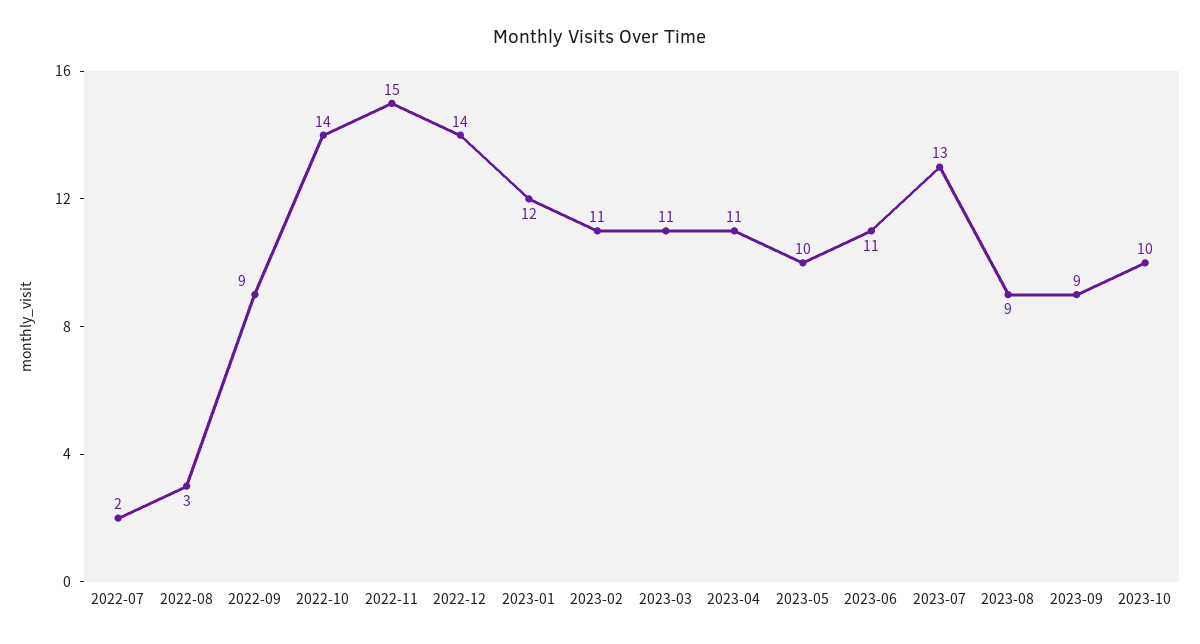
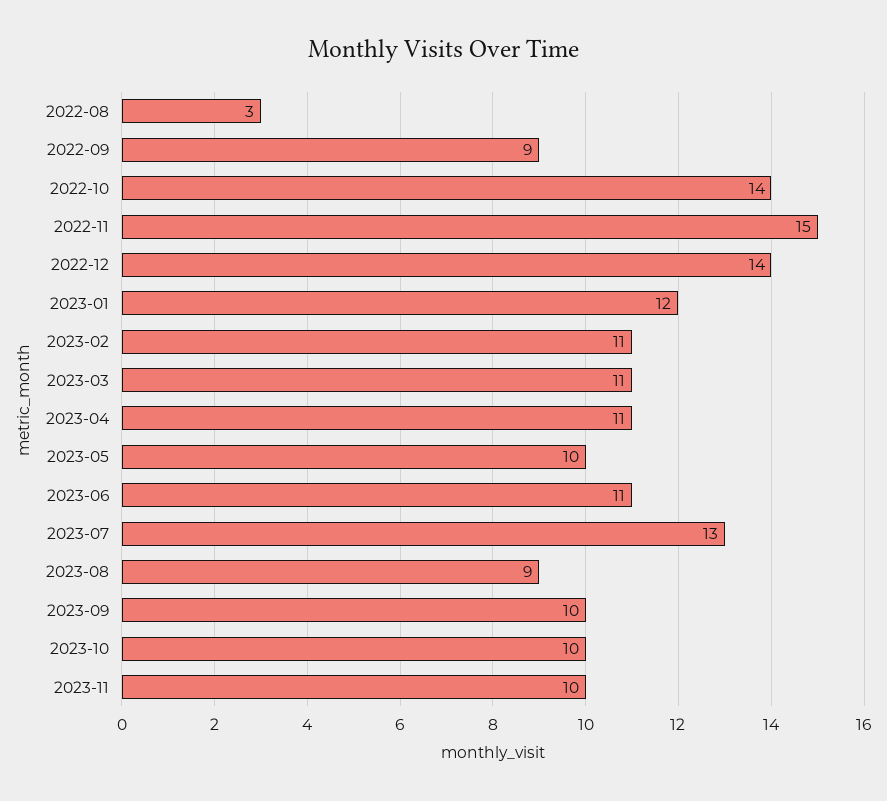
2022-07: 2 -> none
2023-09: 9 -> 10
2023-11: none -> 10

